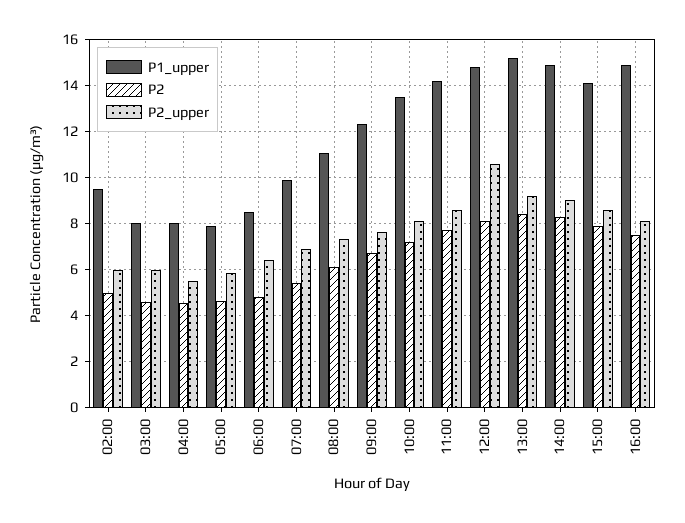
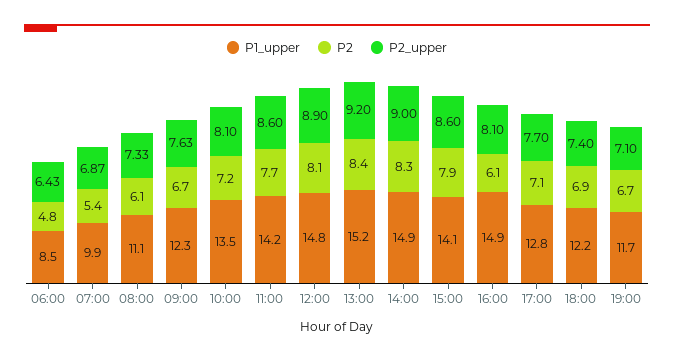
P1_upper, 02:00: 9.5 -> none
P2, 02:00: 5 -> none
P2_upper, 02:00: 6 -> none
P1_upper, 03:00: 8 -> none
P2, 03:00: 4.5 -> none
P2_upper, 03:00: 6 -> none
P1_upper, 04:00: 8 -> none
P2, 04:00: 4.5 -> none
P2_upper, 04:00: 5.5 -> none
P1_upper, 05:00: 8 -> none
P2, 05:00: 4.5 -> none
P2_upper, 05:00: 6 -> none
P2_upper, 12:00: 10.5 -> 8.9
P2, 16:00: 7.5 -> 6.1
P1_upper, 17:00: none -> 12.8
P2, 17:00: none -> 7.1
P2_upper, 17:00: none -> 7.7
P1_upper, 18:00: none -> 12.2
P2, 18:00: none -> 6.9
P2_upper, 18:00: none -> 7.4
P1_upper, 19:00: none -> 11.7
P2, 19:00: none -> 6.7
P2_upper, 19:00: none -> 7.1

